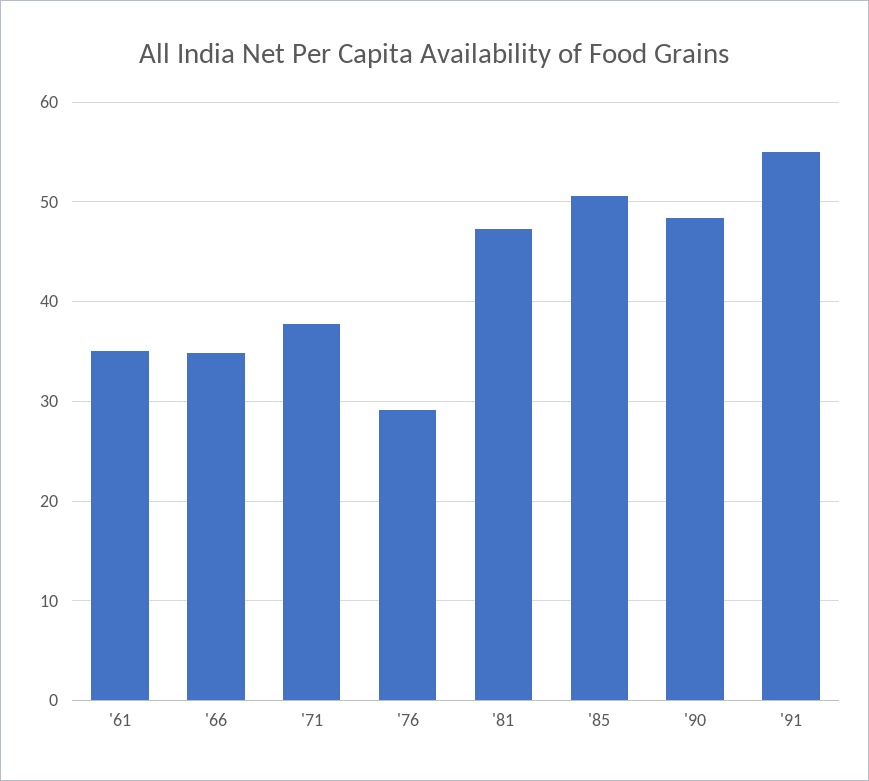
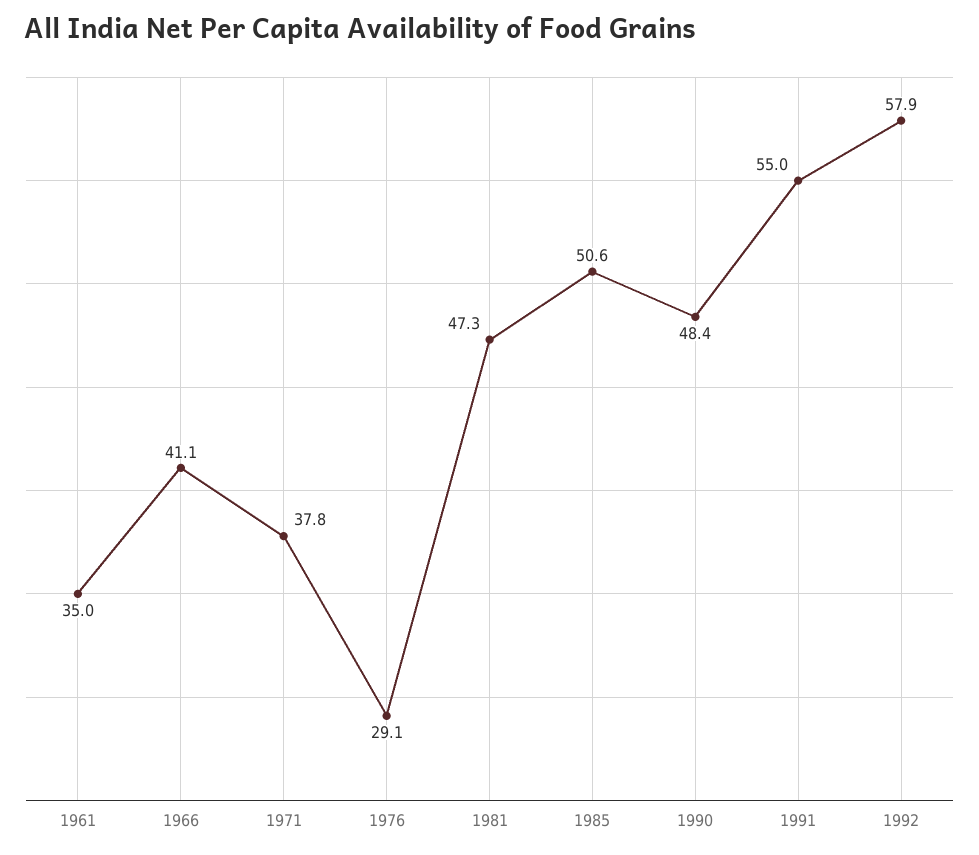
'66: 35 -> 41.1
1992: none -> 57.9

